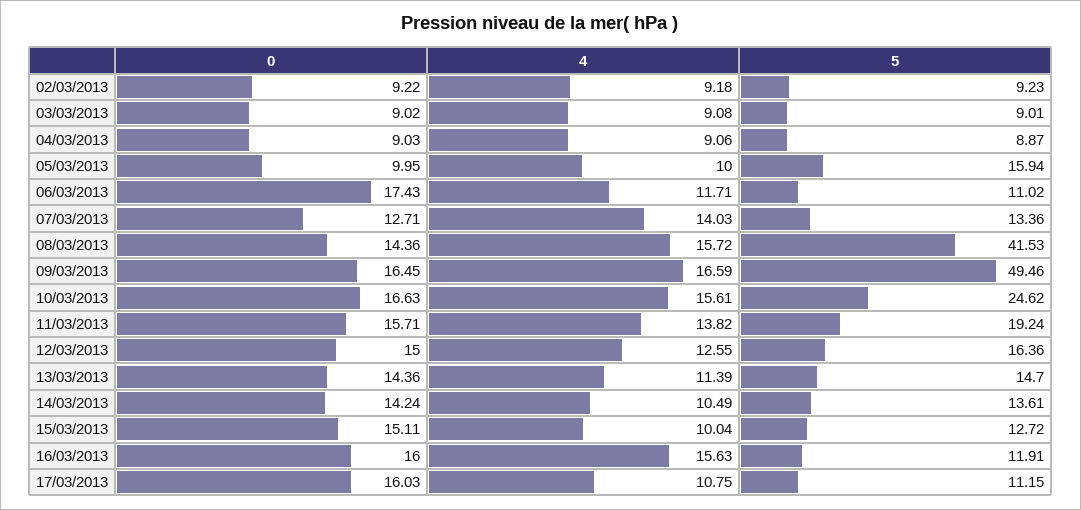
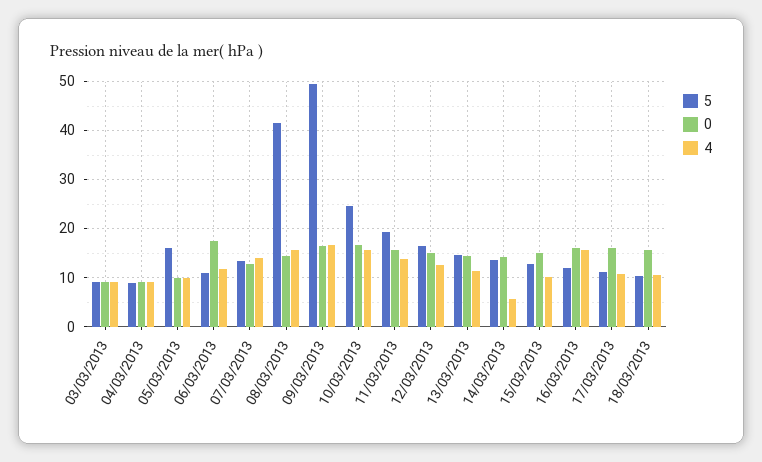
0, 02/03/2013: 9.22 -> none
4, 02/03/2013: 9.18 -> none
5, 02/03/2013: 9.23 -> none
4, 14/03/2013: 10.49 -> 6
5, 18/03/2013: none -> 10
0, 18/03/2013: none -> 16
4, 18/03/2013: none -> 10

